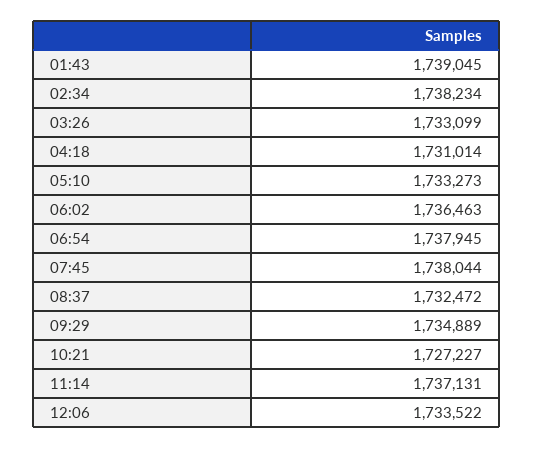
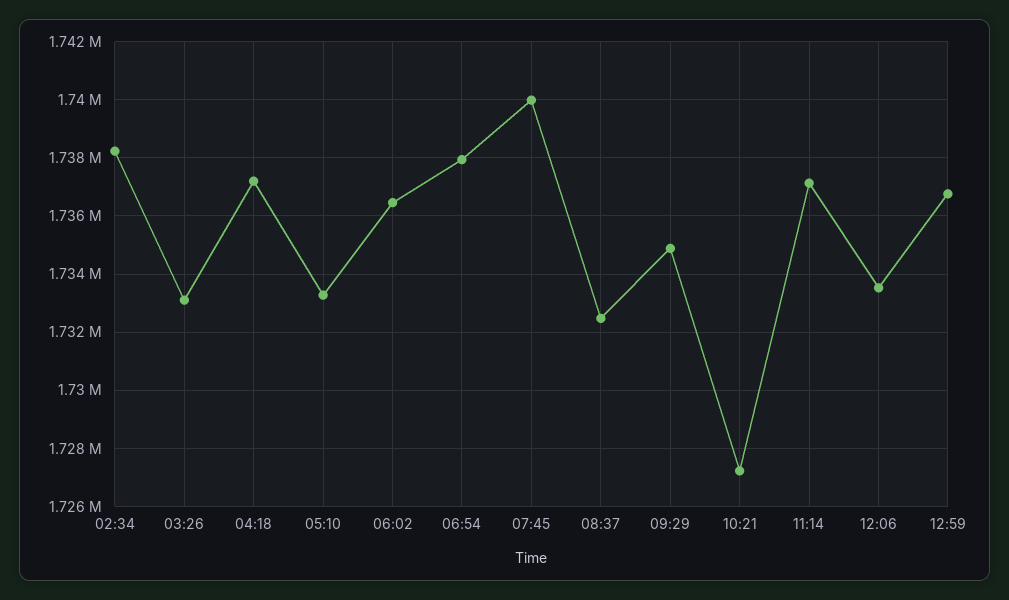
01:43: 1739045 -> none
04:18: 1731014 -> 1737250
07:45: 1738044 -> 1740000
12:59: none -> 1736750

